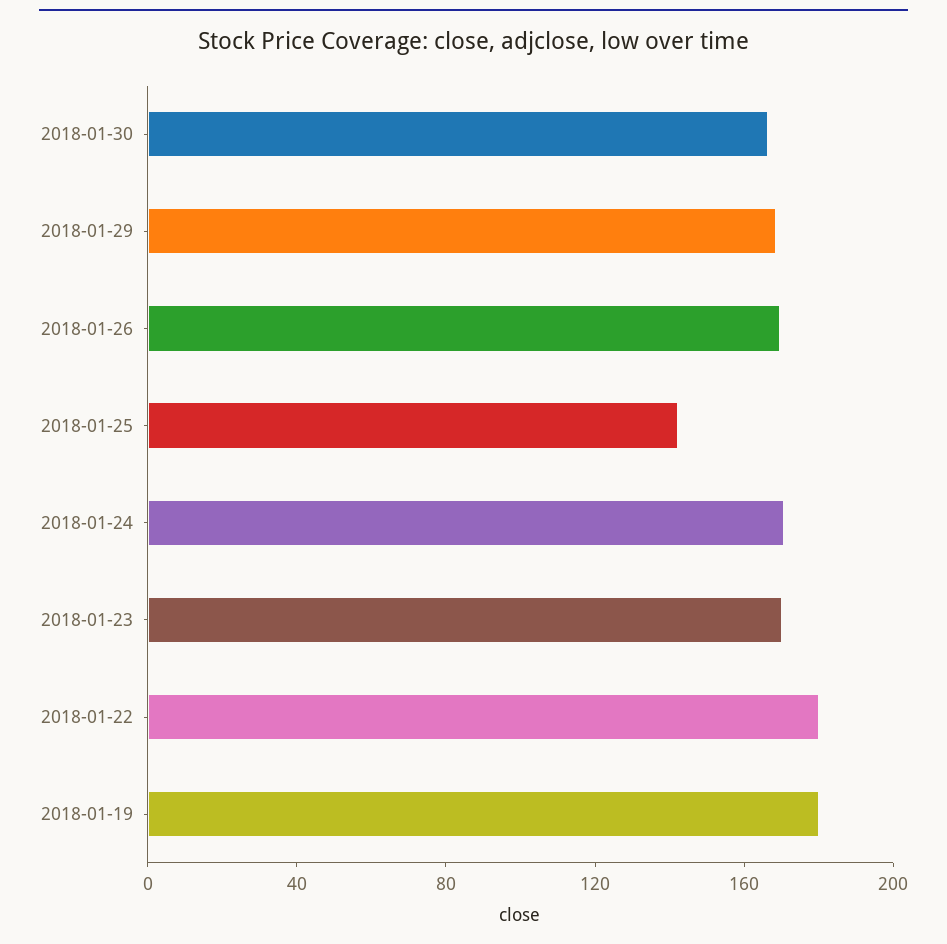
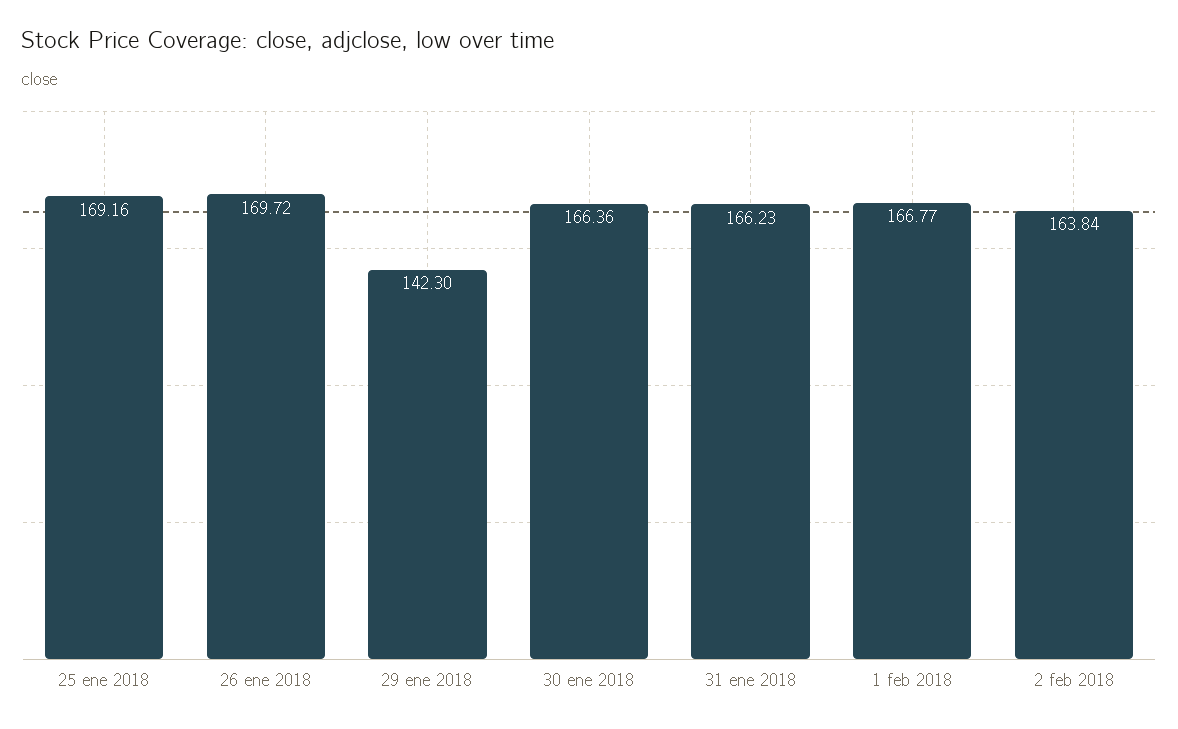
2018-01-29: 170 -> 142.3
2018-01-25: 140 -> 169.16
2018-01-24: 170 -> none
2018-01-23: 170 -> none
2018-01-22: 180 -> none
2018-01-19: 180 -> none
31 ene 2018: none -> 166.23
1 feb 2018: none -> 166.77
2 feb 2018: none -> 163.84

